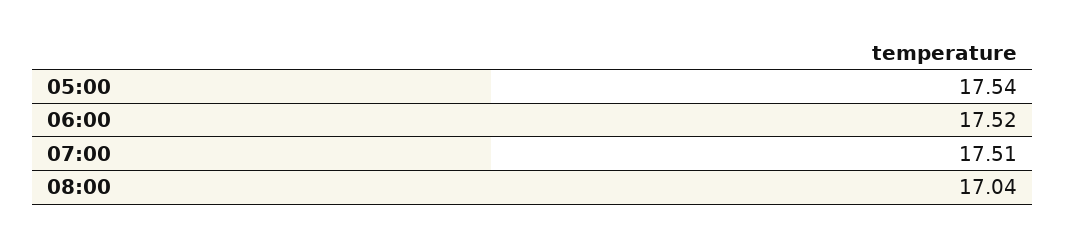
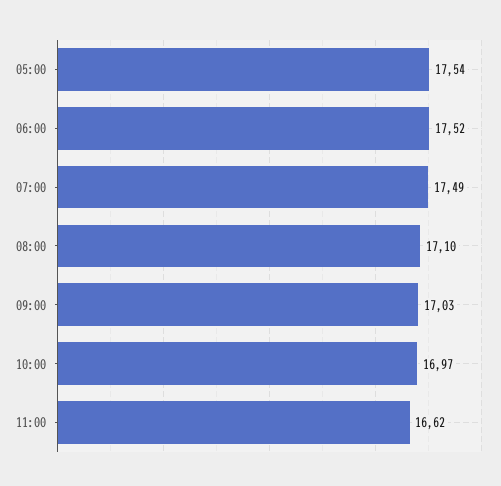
07:00: 17.51 -> 17.49
08:00: 17.04 -> 17.1
09:00: none -> 17.03
10:00: none -> 16.97
11:00: none -> 16.62

